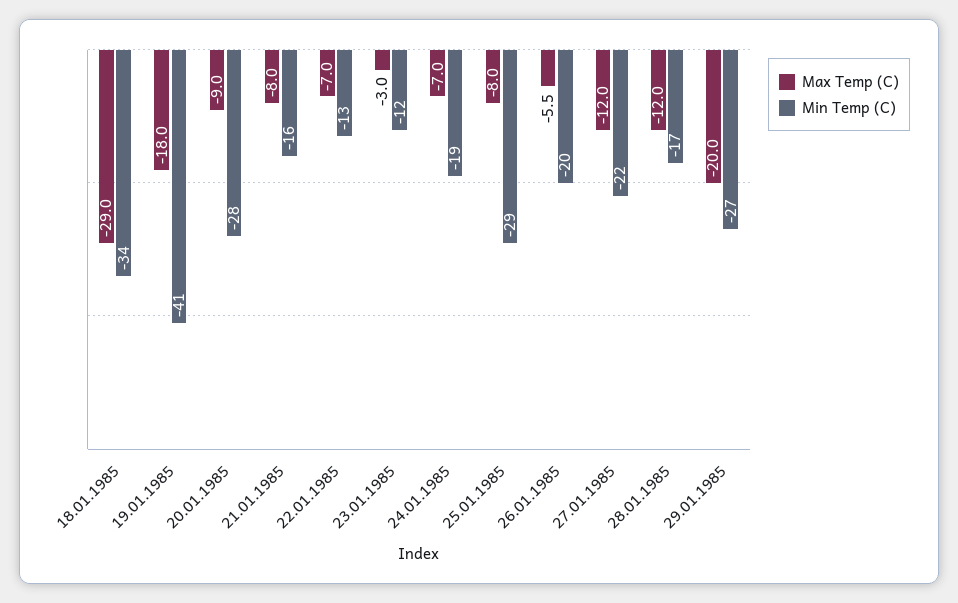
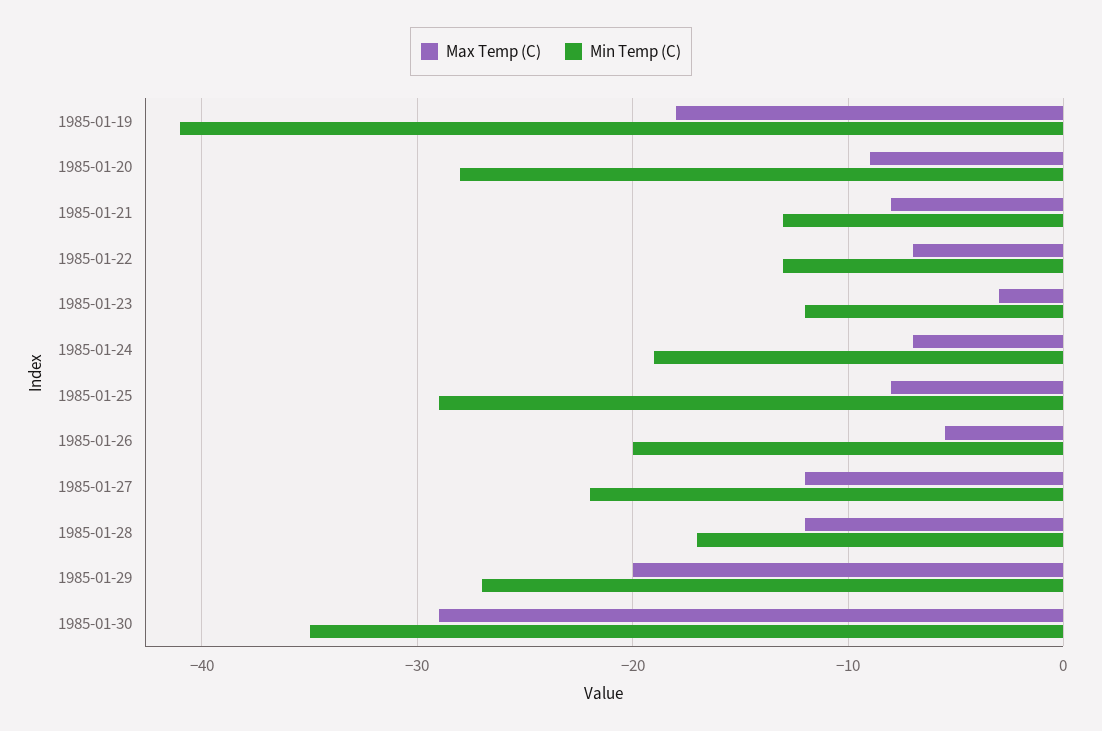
Max Temp (C), 18.01.1985: -29 -> none
Min Temp (C), 18.01.1985: -34 -> none
Min Temp (C), 21.01.1985: -16 -> -13
Max Temp (C), 1985-01-30: none -> -29
Min Temp (C), 1985-01-30: none -> -35

